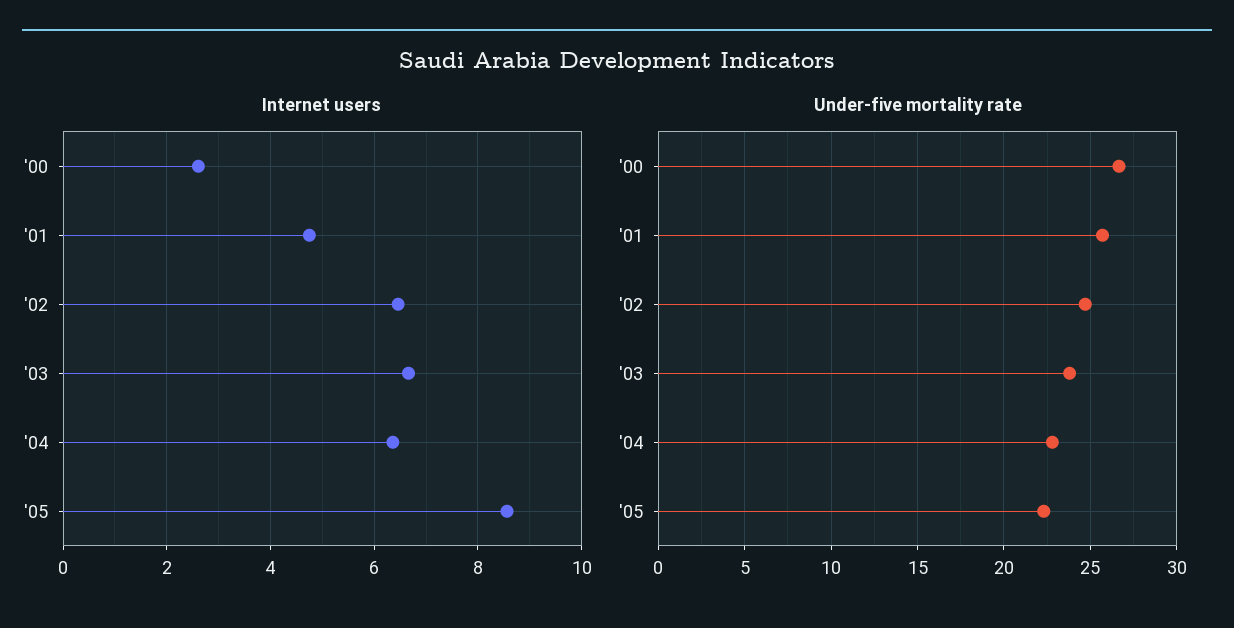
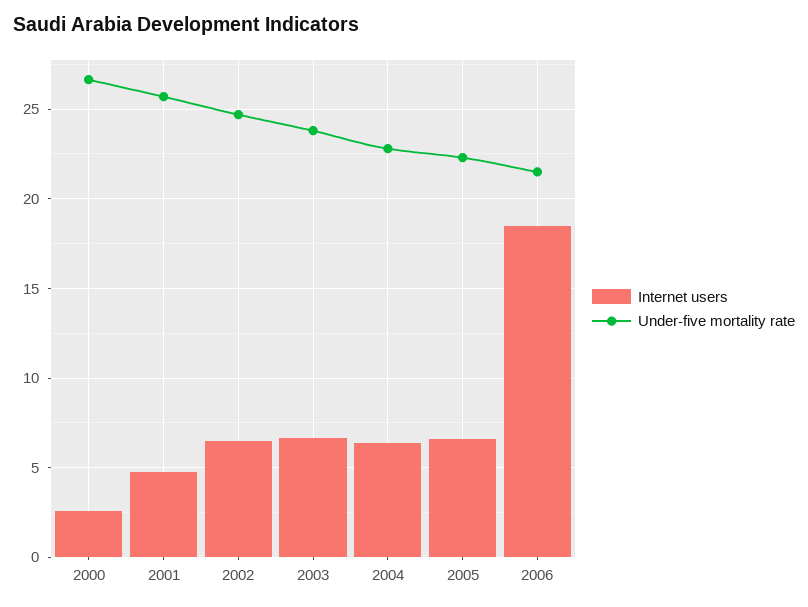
Internet users, '05: 8.6 -> 6.5
Internet users, 2006: none -> 18.5
Under-five mortality rate, 2006: none -> 21.5

